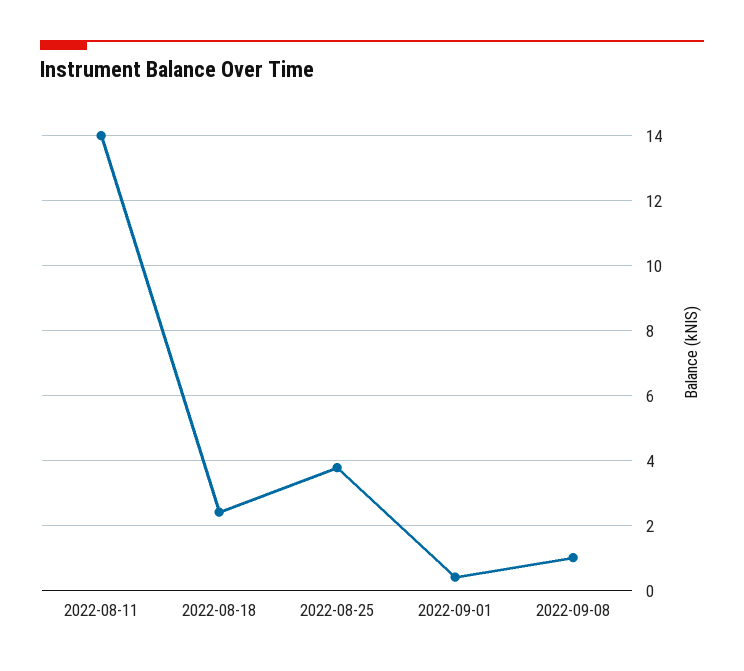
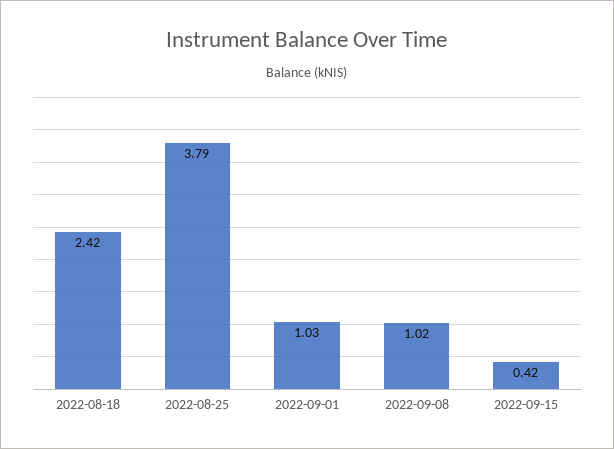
2022-08-11: 14 -> none
2022-09-01: 0.4 -> 1.03
2022-09-15: none -> 0.42

